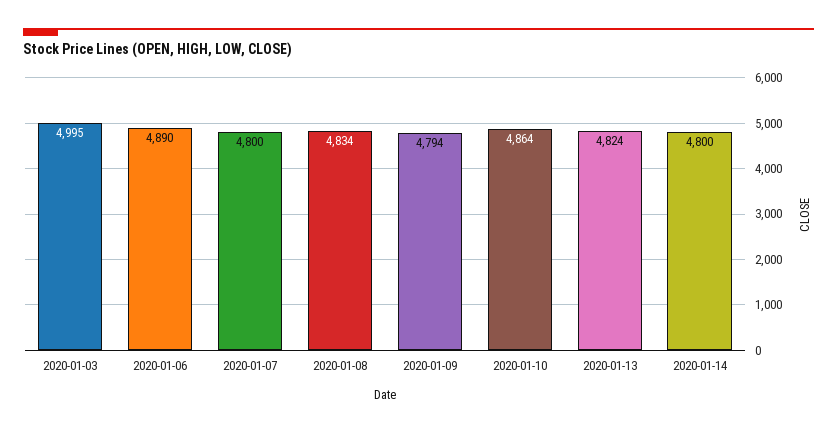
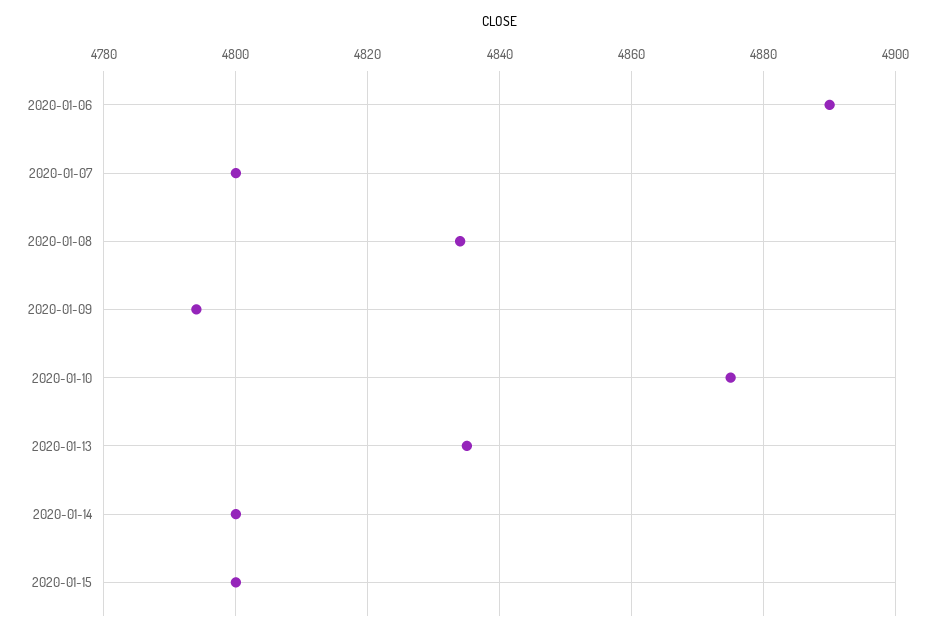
2020-01-03: 4995 -> none
2020-01-10: 4864 -> 4875
2020-01-13: 4824 -> 4835
2020-01-15: none -> 4800

